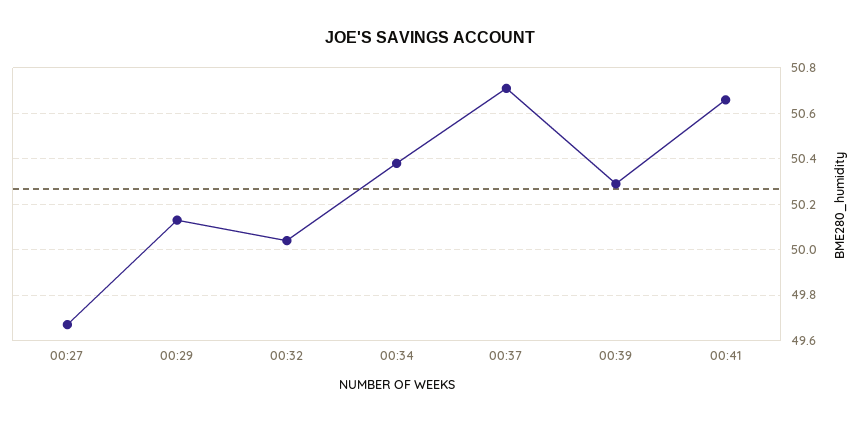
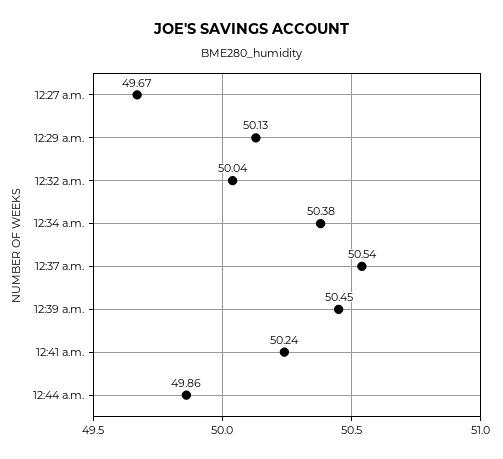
00:37: 50.7 -> 50.54
00:39: 50.3 -> 50.45
00:41: 50.65 -> 50.24
12:44 a.m.: none -> 49.86

